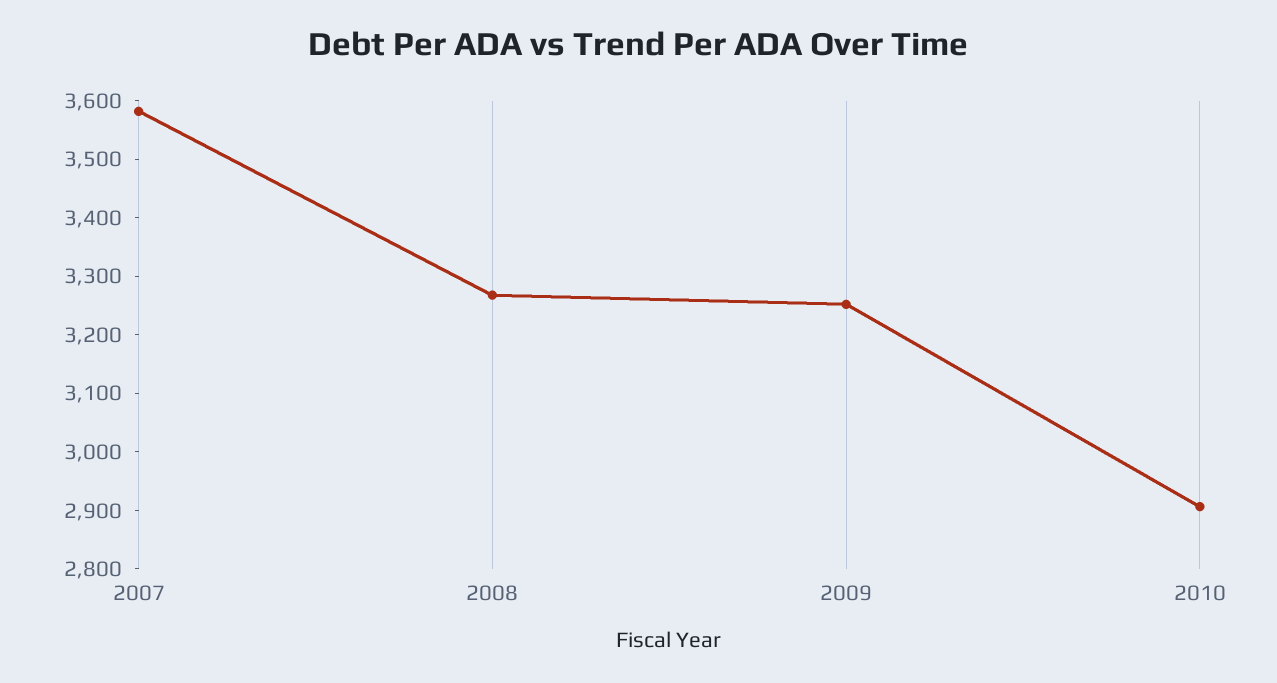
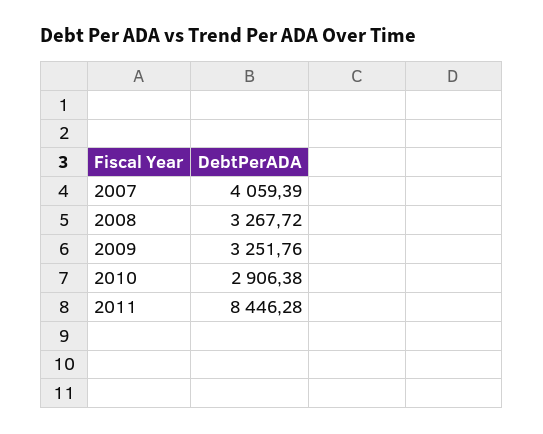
2007: 3580 -> 4059.39
2011: none -> 8446.28

